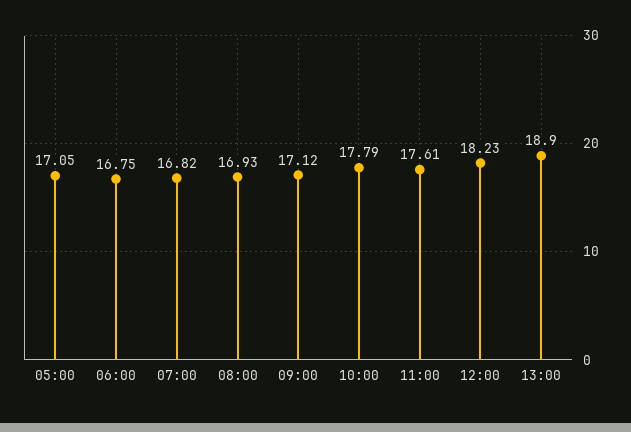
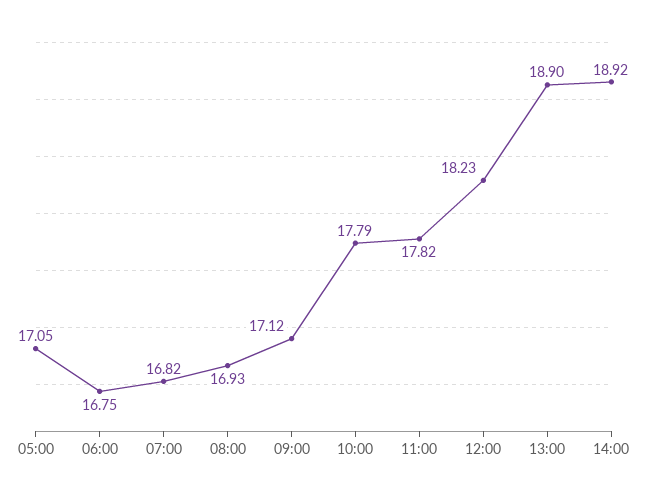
11:00: 17.61 -> 17.82
14:00: none -> 18.92

